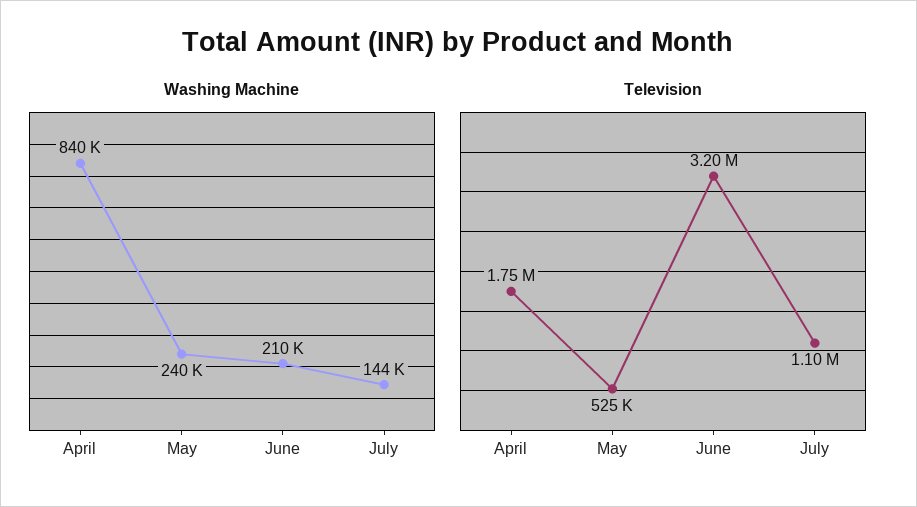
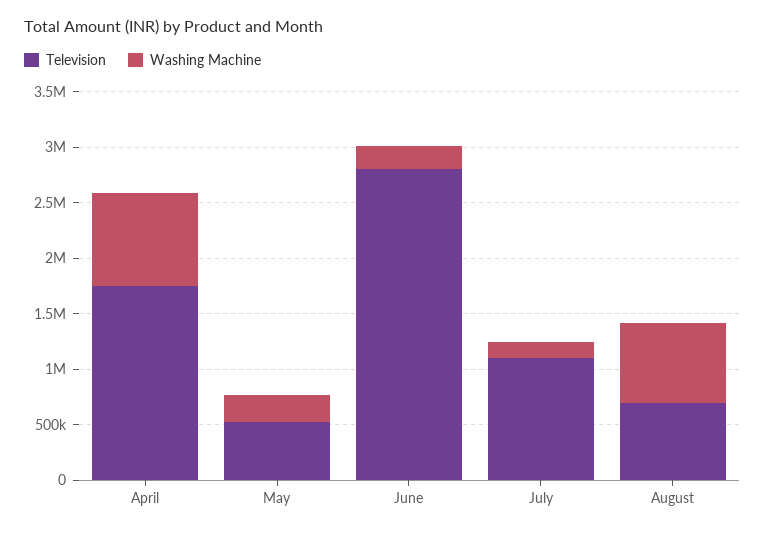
Television, June: 3200000 -> 2800000
Television, August: none -> 700000
Washing Machine, August: none -> 700000

